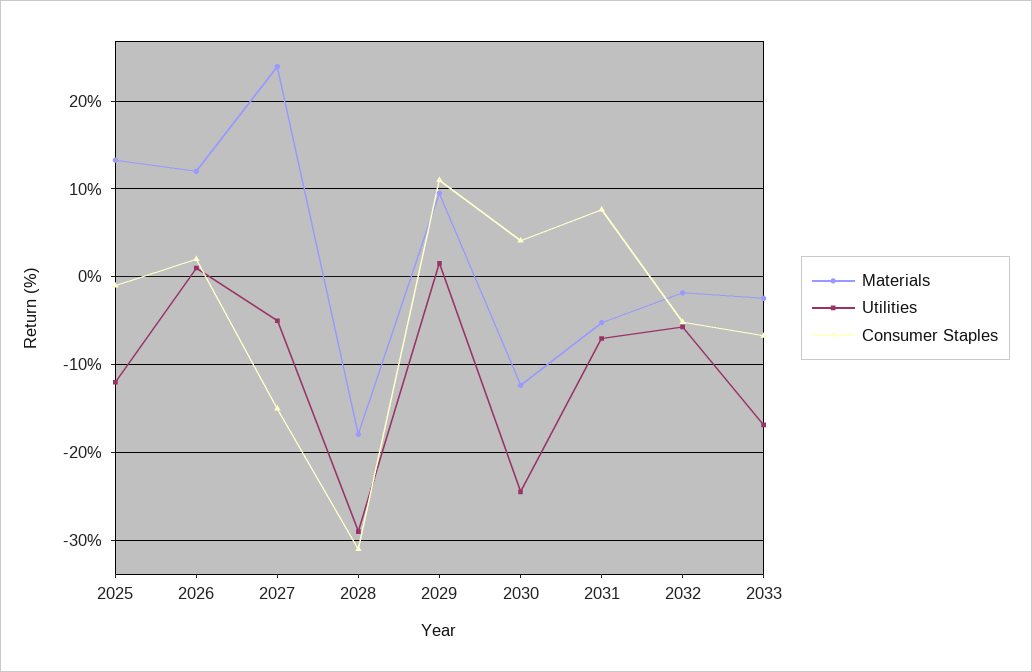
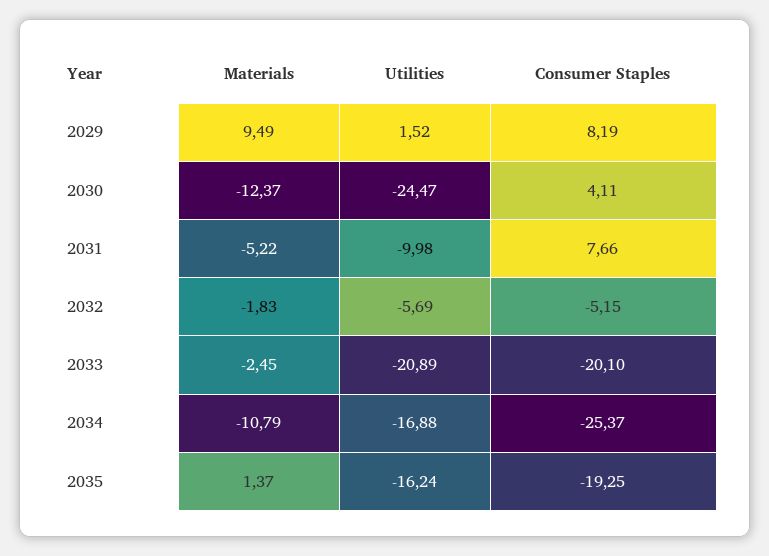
Materials, 2025: 13 -> none
Utilities, 2025: -12 -> none
Consumer Staples, 2025: -1 -> none
Materials, 2026: 12 -> none
Utilities, 2026: 1 -> none
Consumer Staples, 2026: 2 -> none
Materials, 2027: 24 -> none
Utilities, 2027: -5 -> none
Consumer Staples, 2027: -15 -> none
Materials, 2028: -18 -> none
Utilities, 2028: -29 -> none
Consumer Staples, 2028: -31 -> none
Consumer Staples, 2029: 11 -> 8.19
Utilities, 2031: -7 -> -9.98
Utilities, 2033: -17 -> -20.89
Consumer Staples, 2033: -7 -> -20.1
Materials, 2034: none -> -10.79
Utilities, 2034: none -> -16.88
Consumer Staples, 2034: none -> -25.37
Materials, 2035: none -> 1.37
Utilities, 2035: none -> -16.24
Consumer Staples, 2035: none -> -19.25

